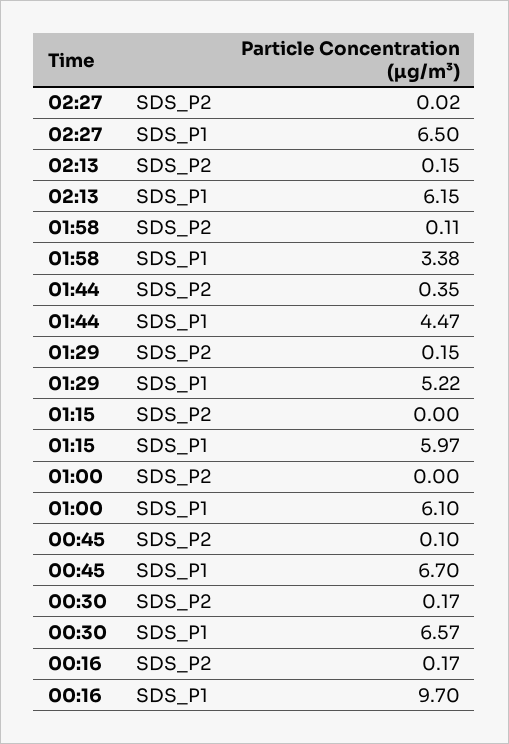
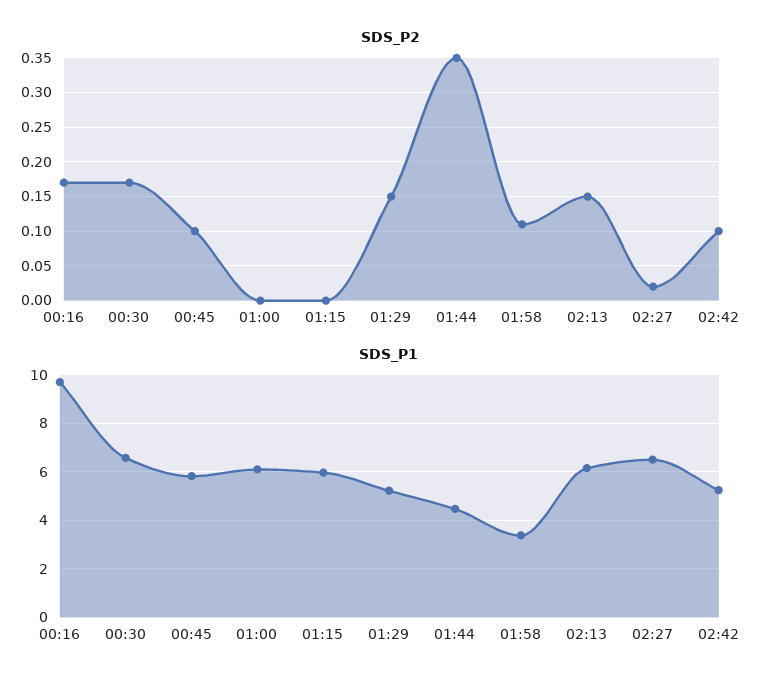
SDS_P1, 00:45: 6.7 -> 5.75
SDS_P2, 02:42: none -> 0.1
SDS_P1, 02:42: none -> 5.25

